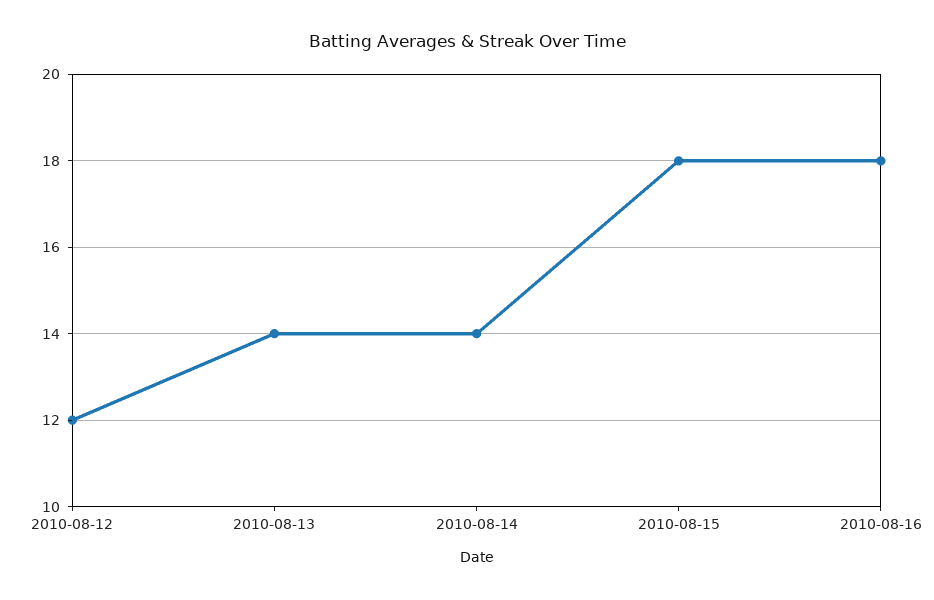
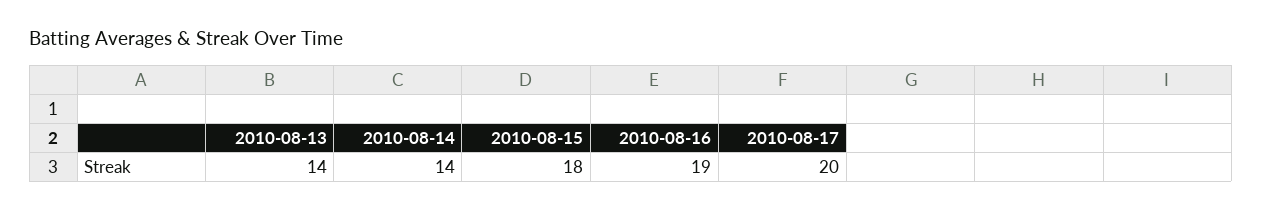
2010-08-12: 12 -> none
2010-08-16: 18 -> 19
2010-08-17: none -> 20

